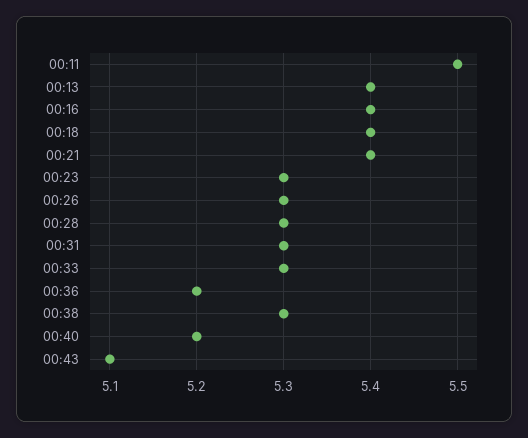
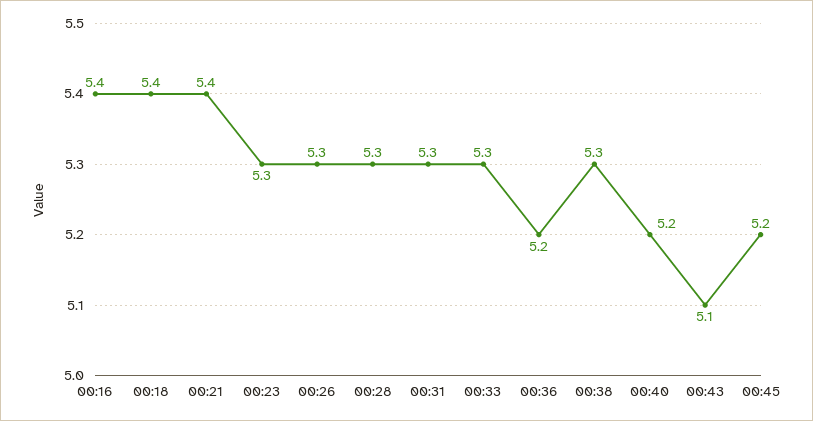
00:11: 5.5 -> none
00:13: 5.4 -> none
00:45: none -> 5.2

